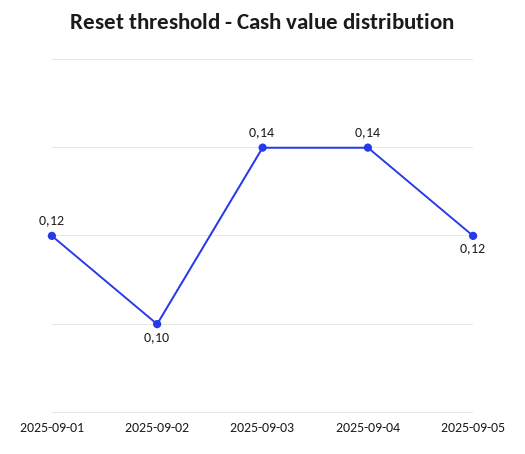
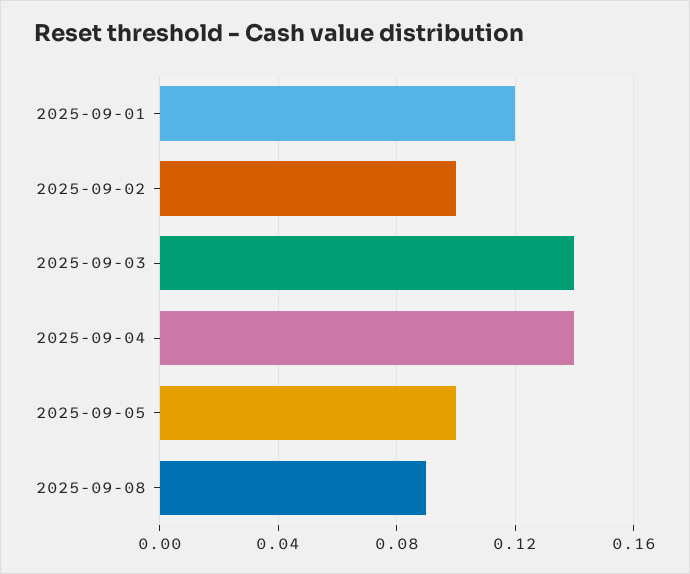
2025-09-05: 0.12 -> 0.1
2025-09-08: none -> 0.09

